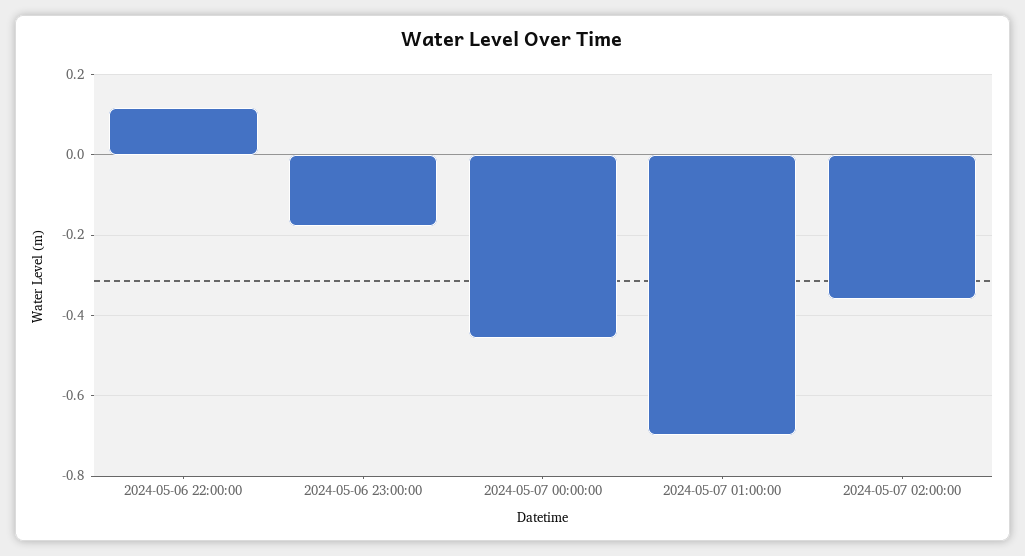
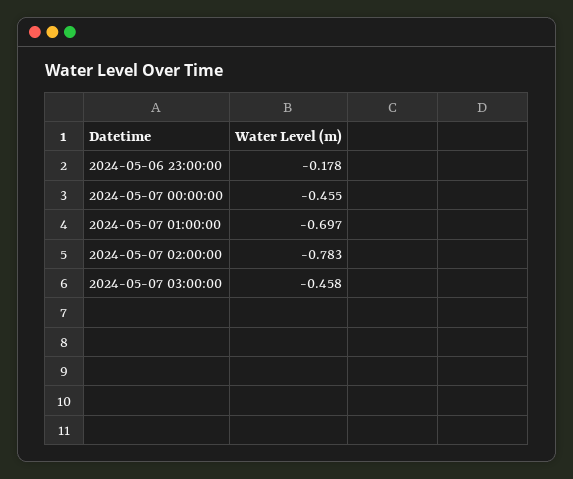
2024-05-06 22:00:00: 0.12 -> none
2024-05-07 02:00:00: -0.36 -> -0.783
2024-05-07 03:00:00: none -> -0.458

